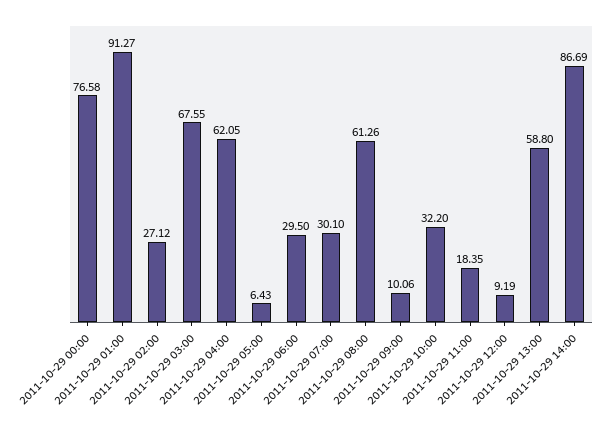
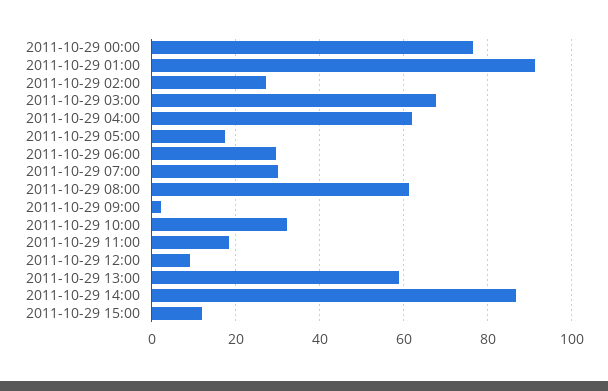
2011-10-29 05:00: 6.43 -> 18
2011-10-29 09:00: 10.06 -> 2
2011-10-29 15:00: none -> 12

